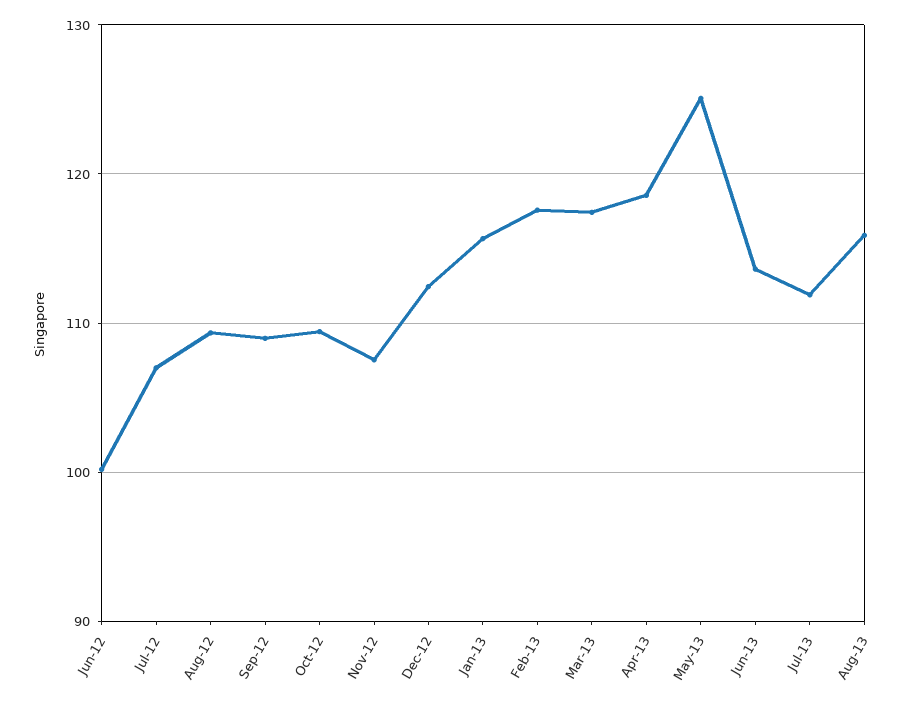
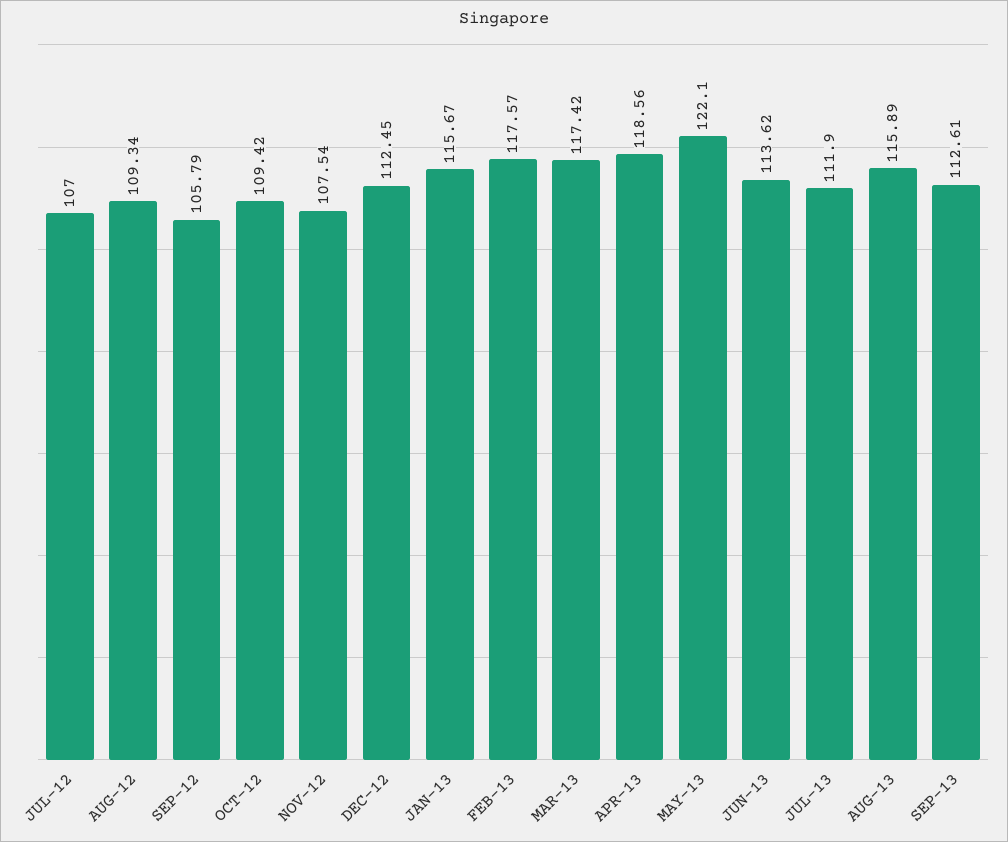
Jun-12: 100 -> none
Sep-12: 109 -> 105.79
May-13: 125 -> 122.1
SEP-13: none -> 112.61

